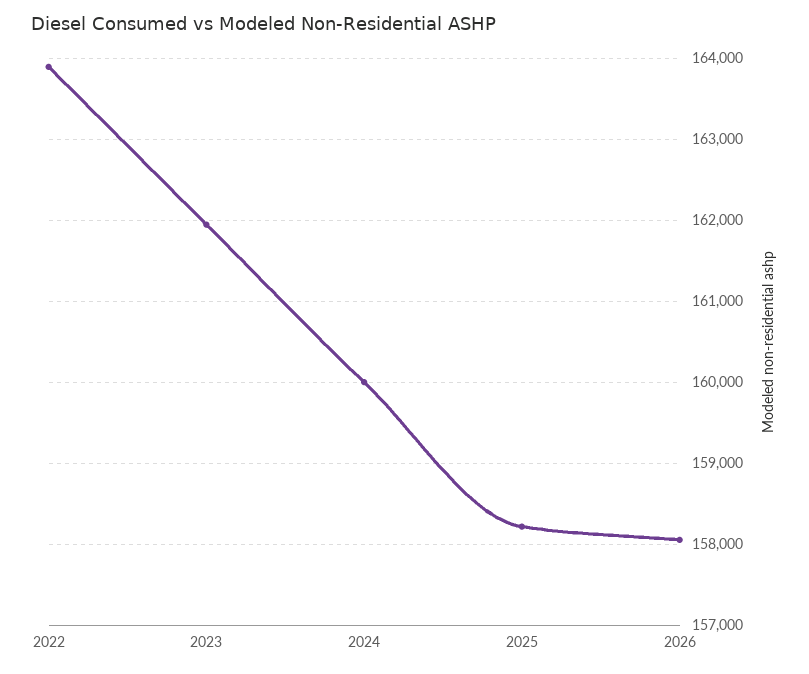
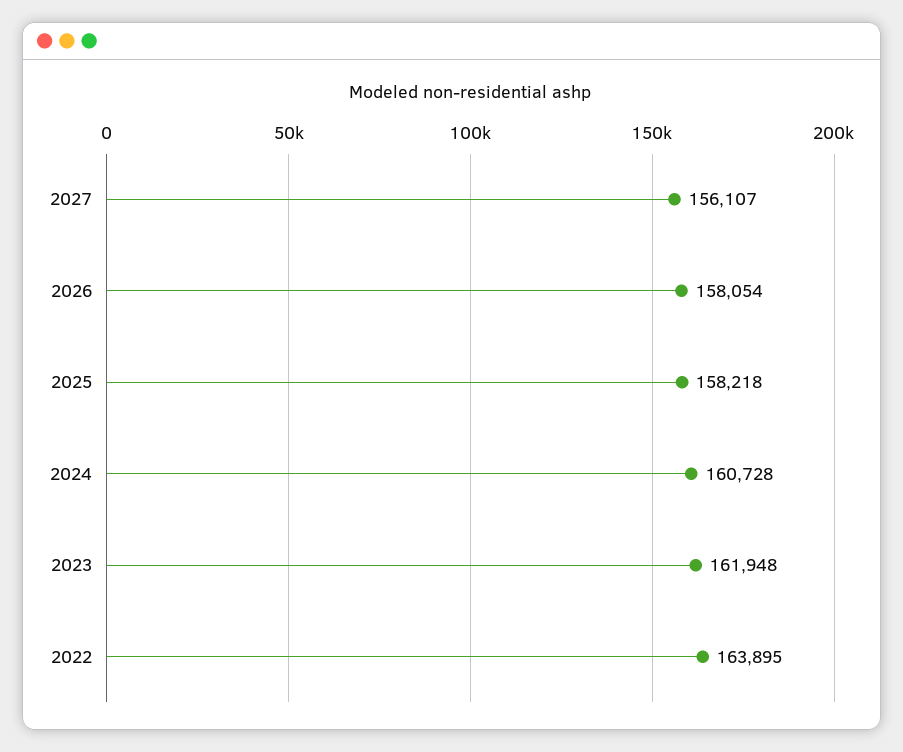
2024: 160000 -> 160728
2027: none -> 156107

